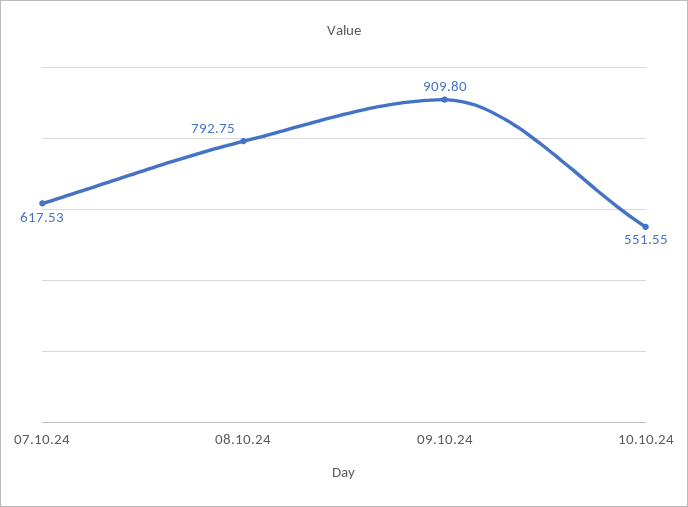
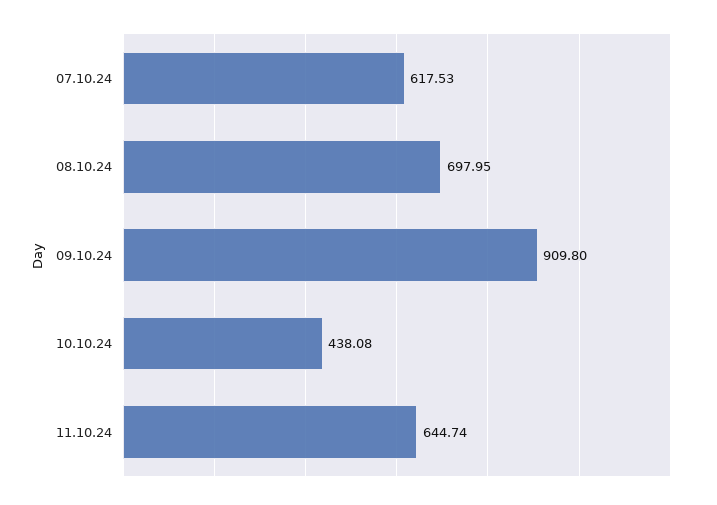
08.10.24: 792.75 -> 697.95
10.10.24: 551.55 -> 438.08
11.10.24: none -> 644.74

